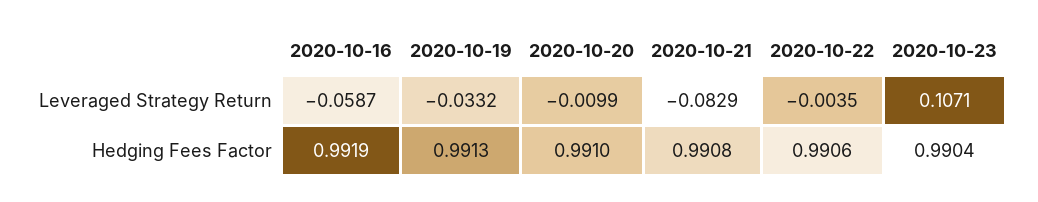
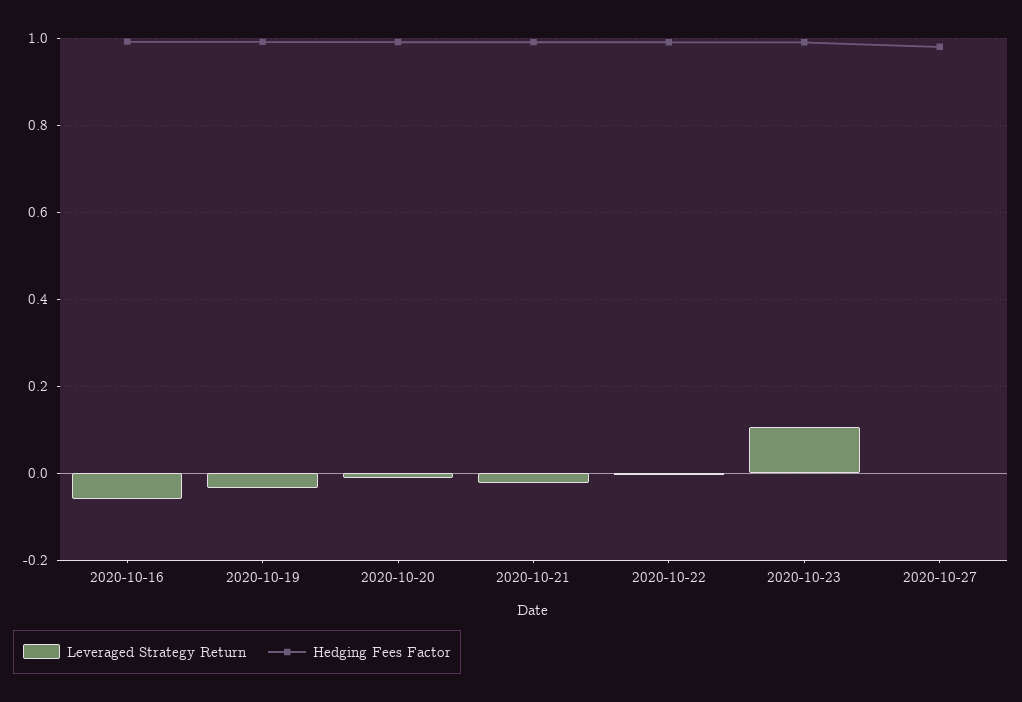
Leveraged Strategy Return, 2020-10-21: -0.0829 -> -0.02
Leveraged Strategy Return, 2020-10-27: none -> 0
Hedging Fees Factor, 2020-10-27: none -> 0.98

